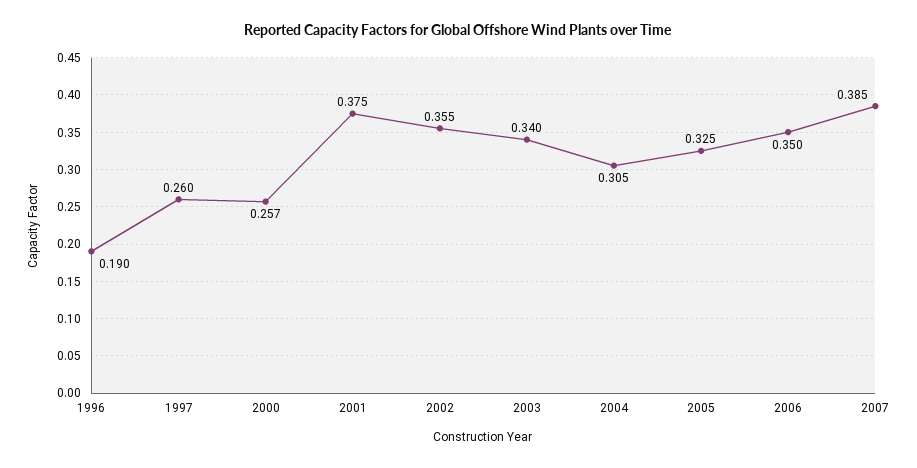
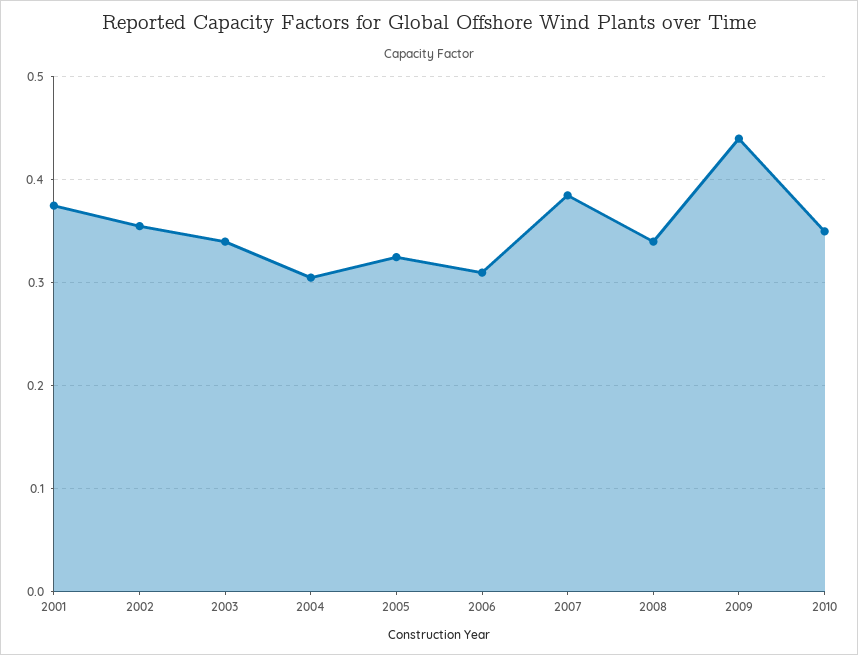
1996: 0.19 -> none
1997: 0.26 -> none
2000: 0.257 -> none
2006: 0.35 -> 0.31
2008: none -> 0.34
2009: none -> 0.44
2010: none -> 0.35

